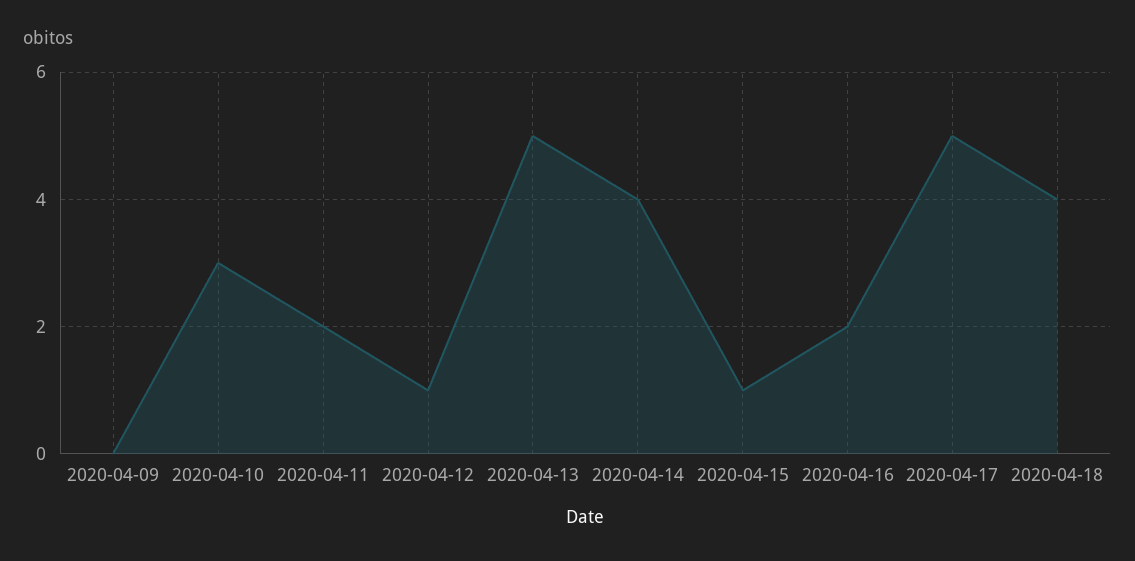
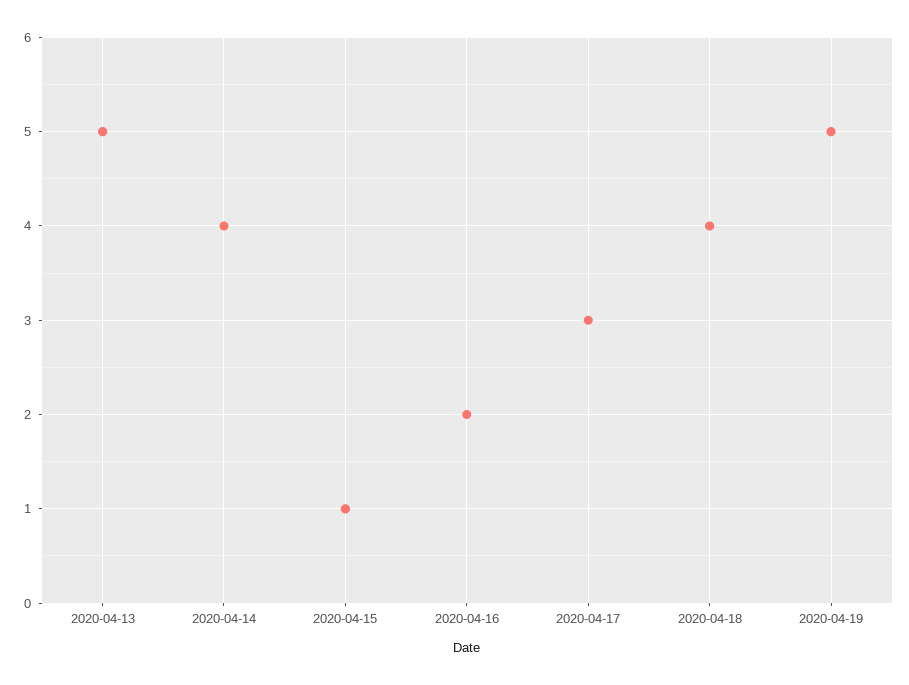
2020-04-09: 0 -> none
2020-04-10: 3 -> none
2020-04-11: 2 -> none
2020-04-12: 1 -> none
2020-04-17: 5 -> 3
2020-04-19: none -> 5

